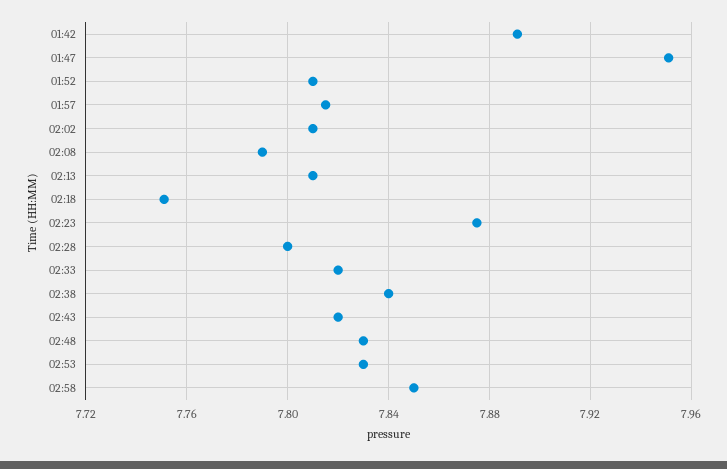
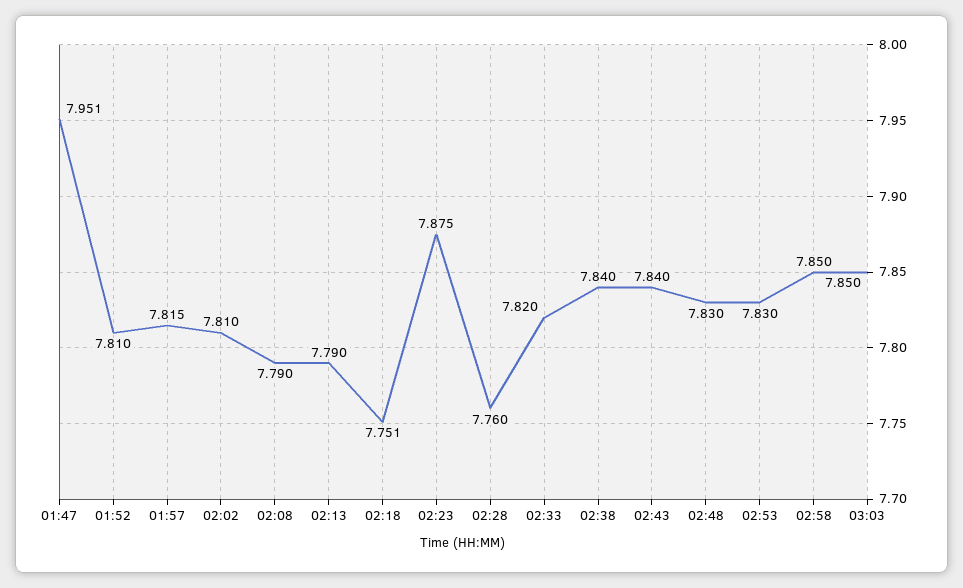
01:42: 7.89 -> none
02:13: 7.81 -> 7.79
02:28: 7.8 -> 7.76
02:43: 7.82 -> 7.84
03:03: none -> 7.85

